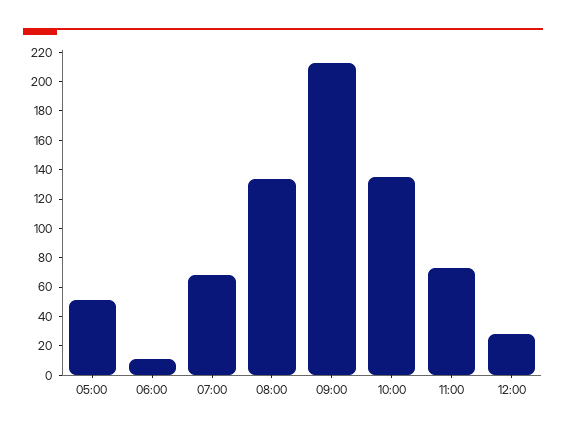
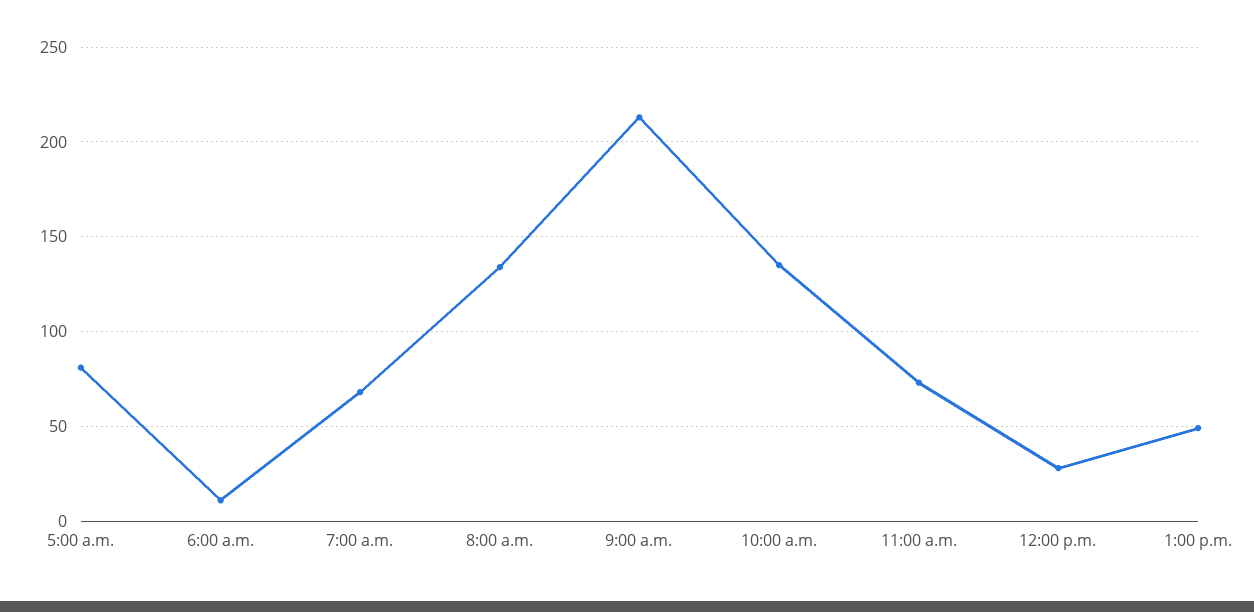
05:00: 50 -> 80
1:00 p.m.: none -> 50

